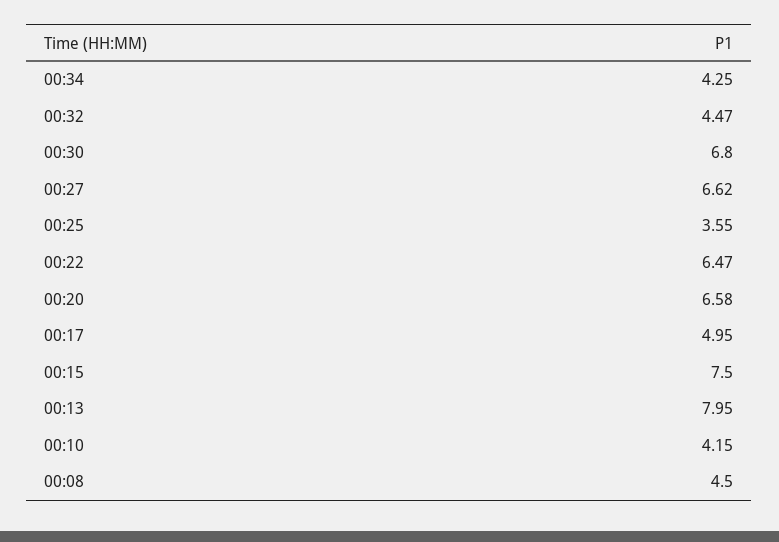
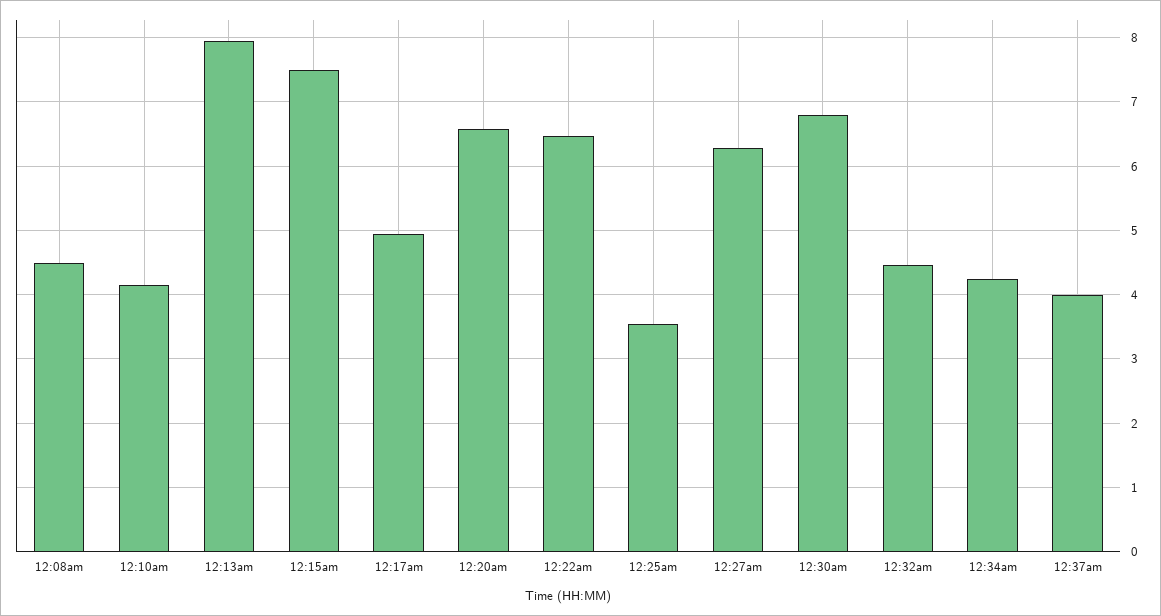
00:27: 6.62 -> 6.3
12:37am: none -> 4

